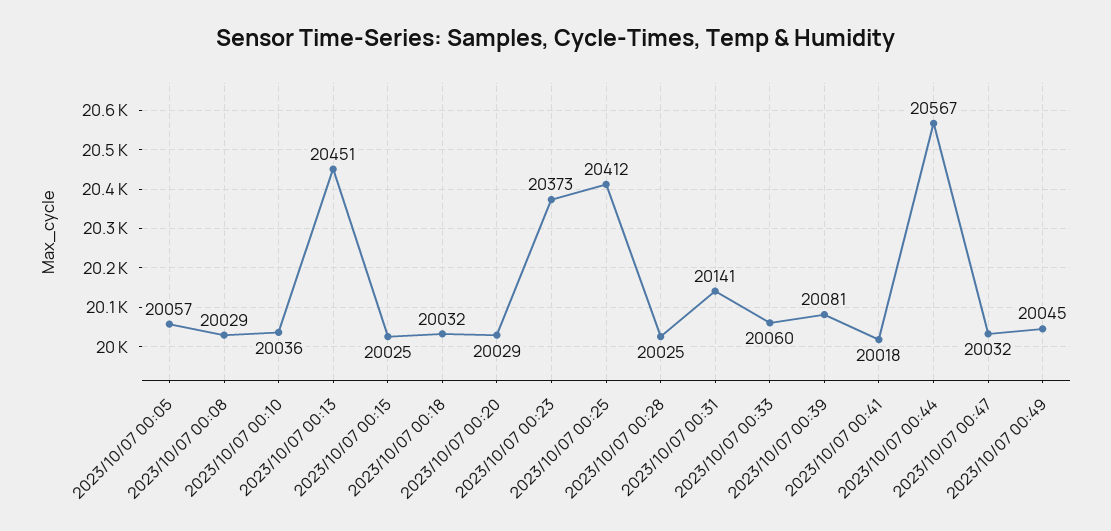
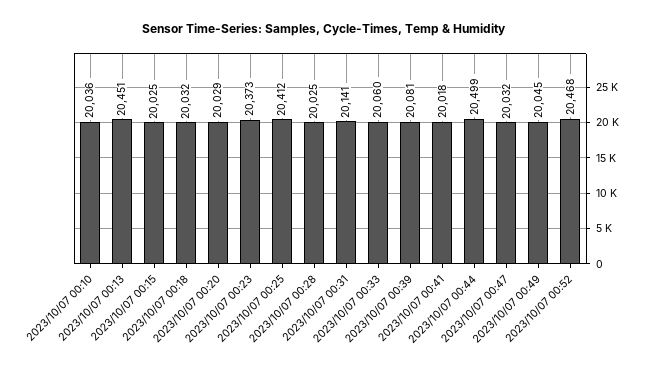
2023/10/07 00:05: 20057 -> none
2023/10/07 00:08: 20029 -> none
2023/10/07 00:44: 20567 -> 20499
2023/10/07 00:52: none -> 20468

